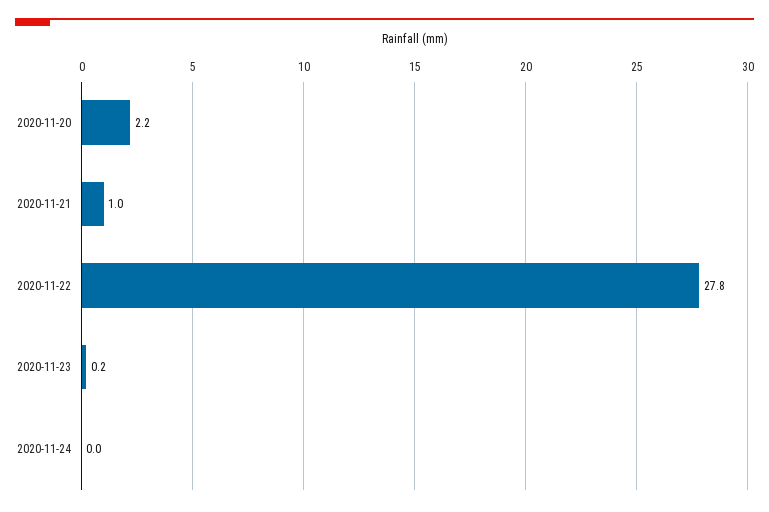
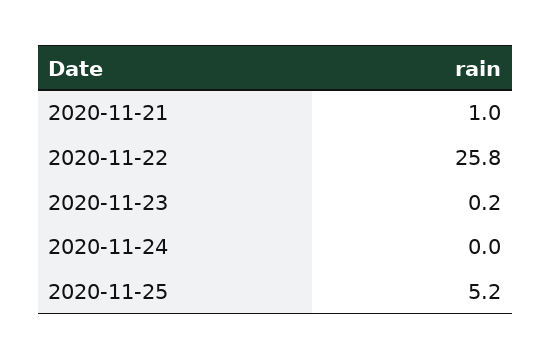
2020-11-20: 2.2 -> none
2020-11-22: 27.8 -> 25.8
2020-11-25: none -> 5.2

